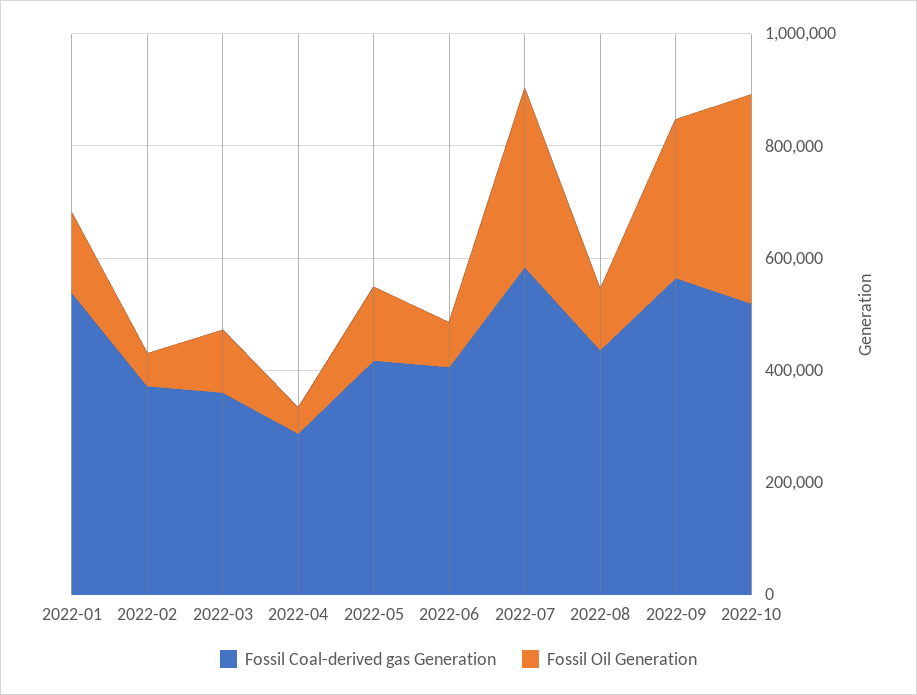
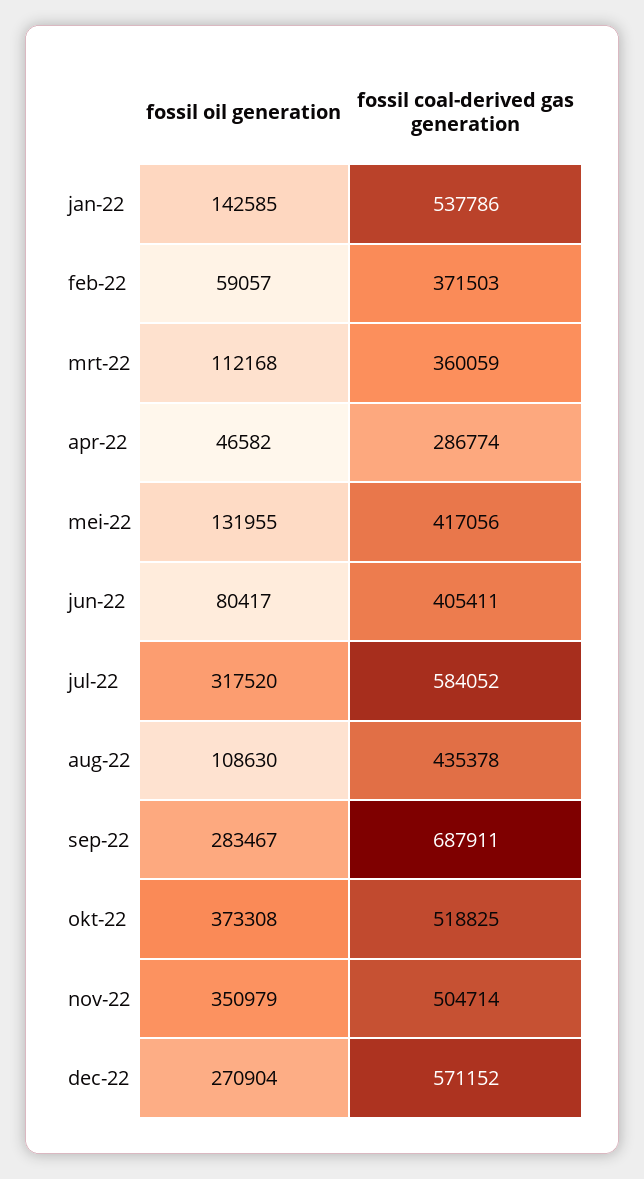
Fossil Coal-derived gas Generation, 2022-09: 550000 -> 687911
Fossil Oil Generation, nov-22: none -> 350979
Fossil Coal-derived gas Generation, nov-22: none -> 504714
Fossil Oil Generation, dec-22: none -> 270904
Fossil Coal-derived gas Generation, dec-22: none -> 571152

